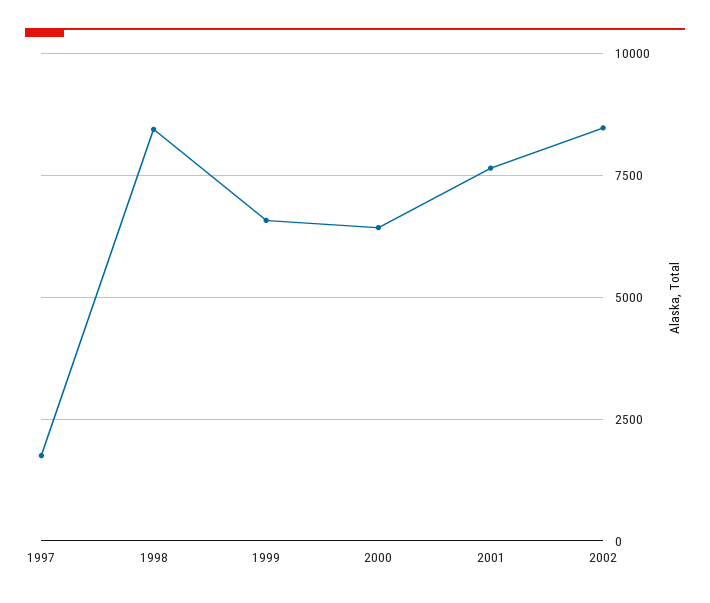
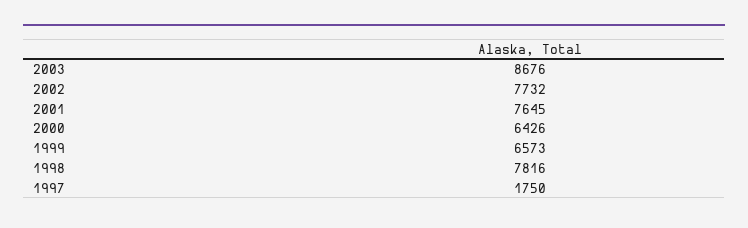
1998: 8500 -> 7816
2002: 8500 -> 7732
2003: none -> 8676

